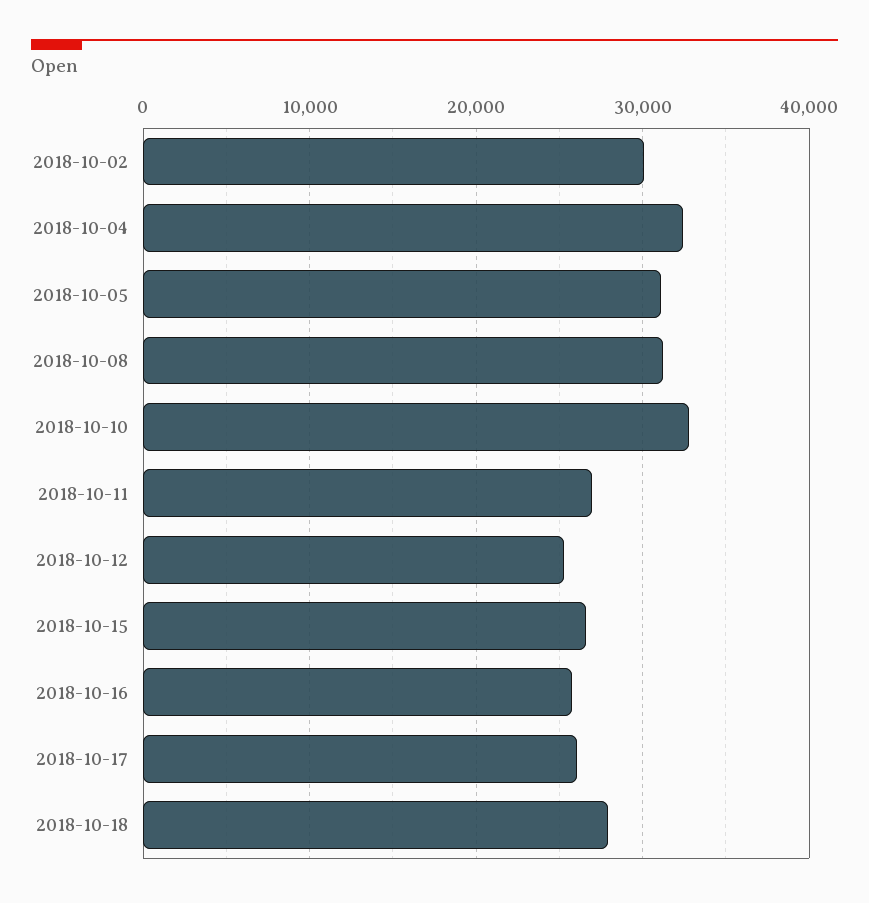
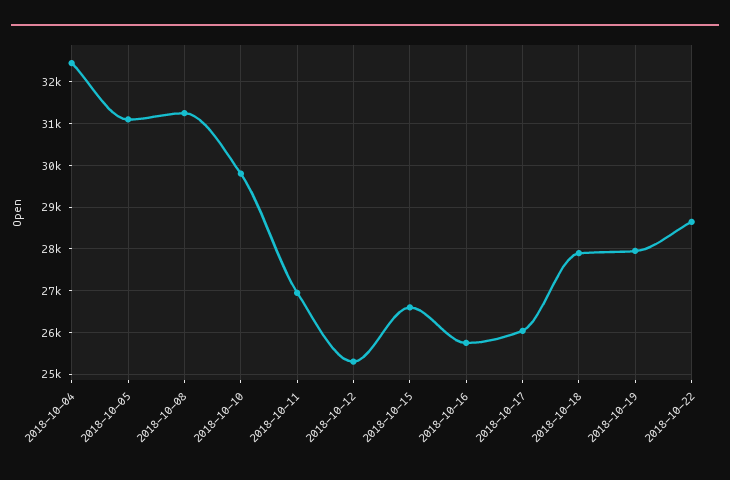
2018-10-02: 30000 -> none
2018-10-10: 33000 -> 29800
2018-10-19: none -> 28000
2018-10-22: none -> 28600

